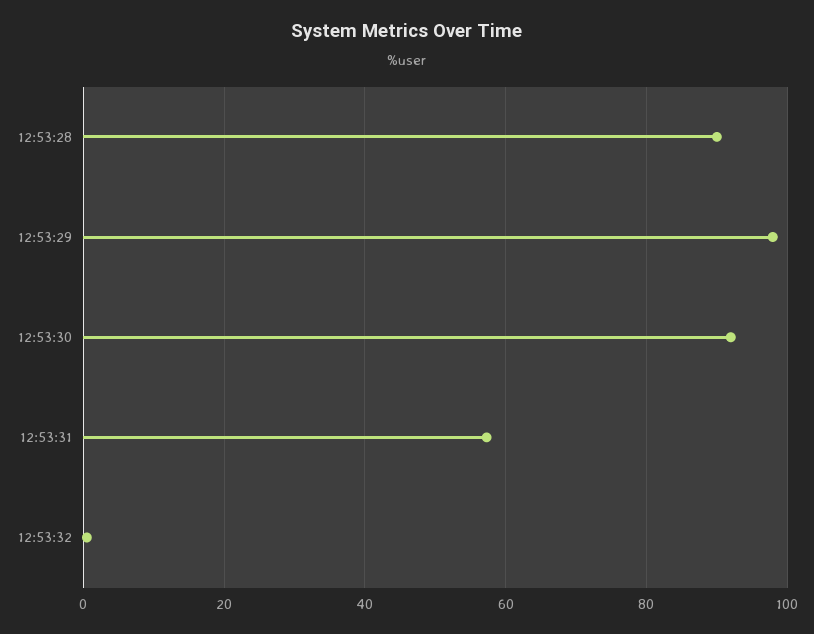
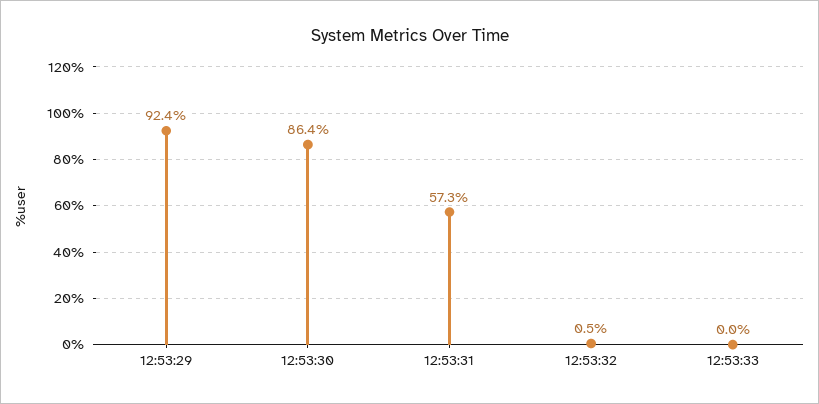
12:53:28: 90 -> none
12:53:29: 98 -> 92.4
12:53:30: 92 -> 86.4
12:53:33: none -> 0

